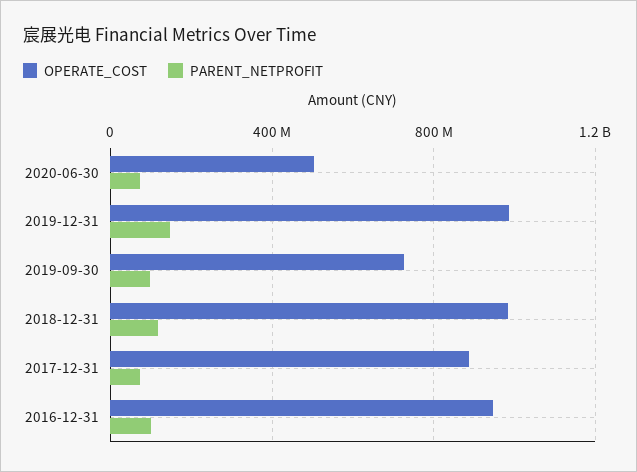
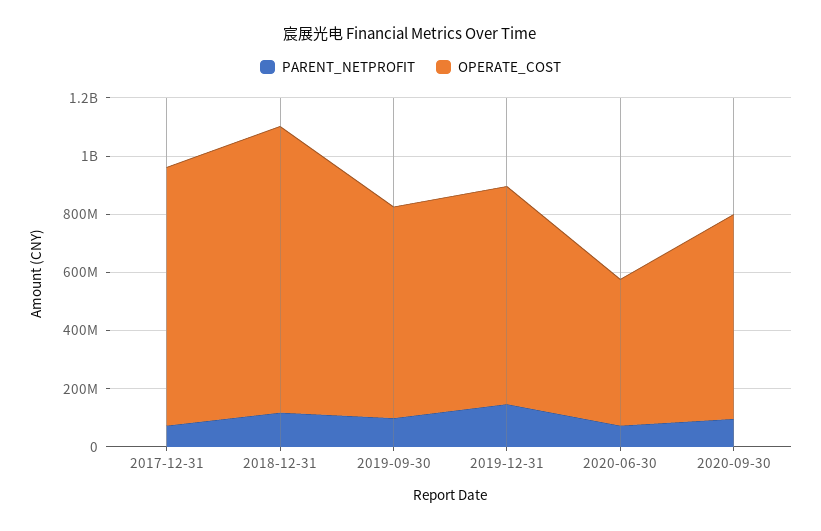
OPERATE_COST, 2019-12-31: 1000000000 -> 750000000
OPERATE_COST, 2016-12-31: 950000000 -> none
PARENT_NETPROFIT, 2016-12-31: 100000000 -> none
PARENT_NETPROFIT, 2020-09-30: none -> 100000000
OPERATE_COST, 2020-09-30: none -> 700000000

